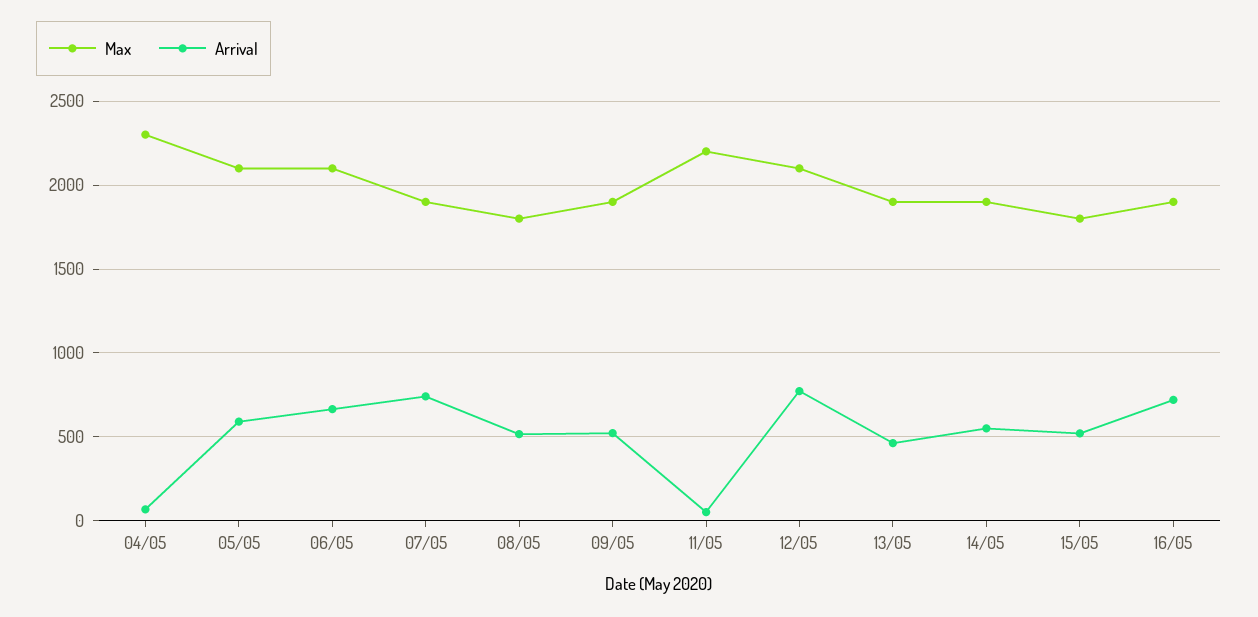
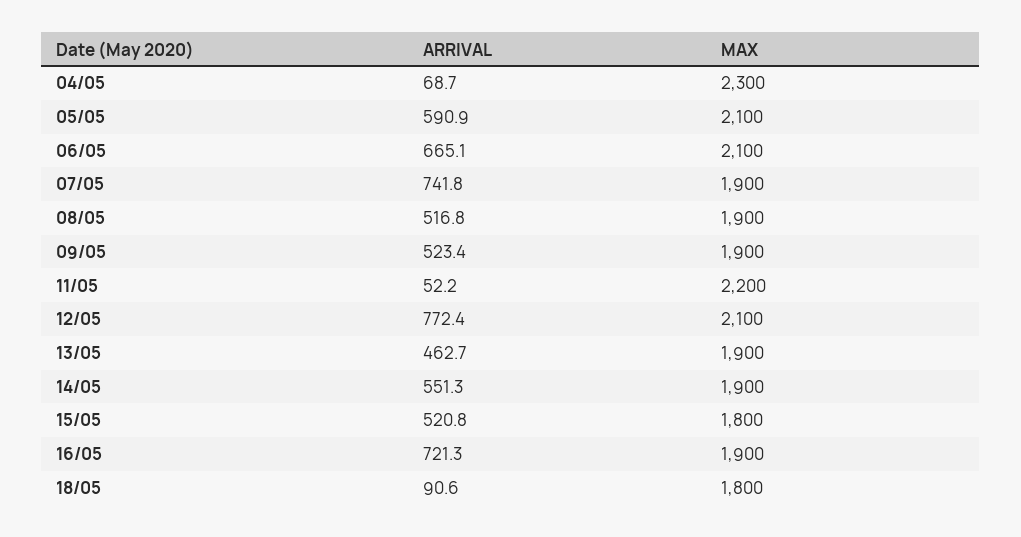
Max, 08/05: 1800 -> 1900
Arrival, 18/05: none -> 90.6
Max, 18/05: none -> 1800

